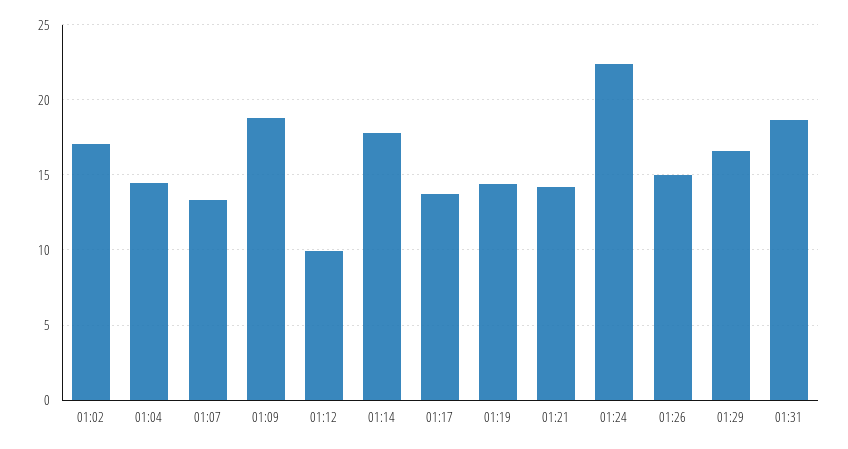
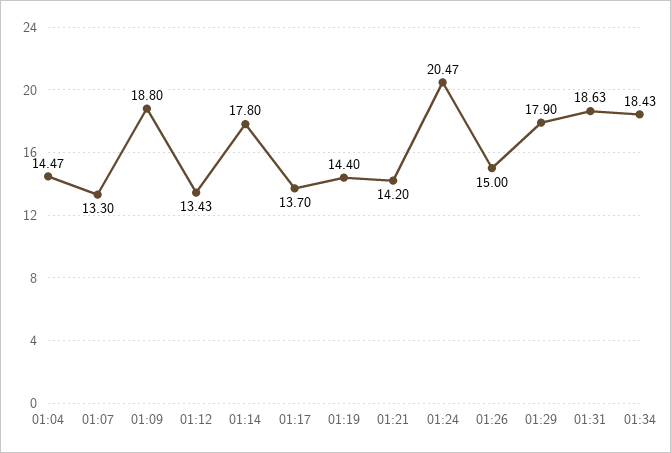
01:02: 17 -> none
01:12: 10 -> 13.43
01:24: 22.5 -> 20.47
01:29: 16.5 -> 17.9
01:34: none -> 18.43

